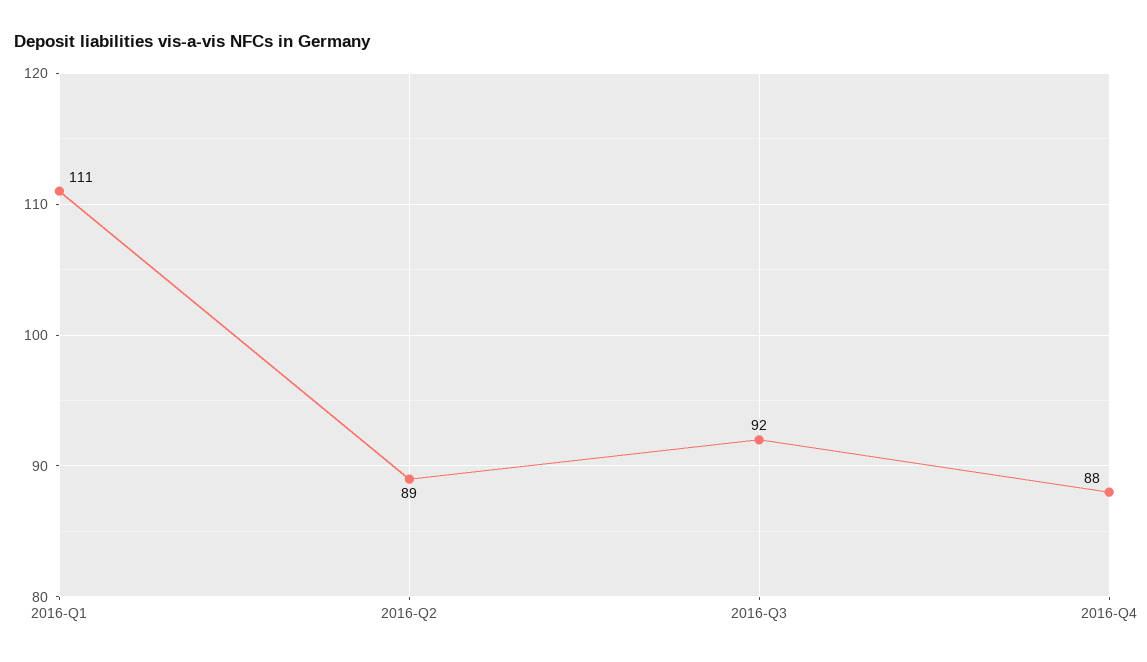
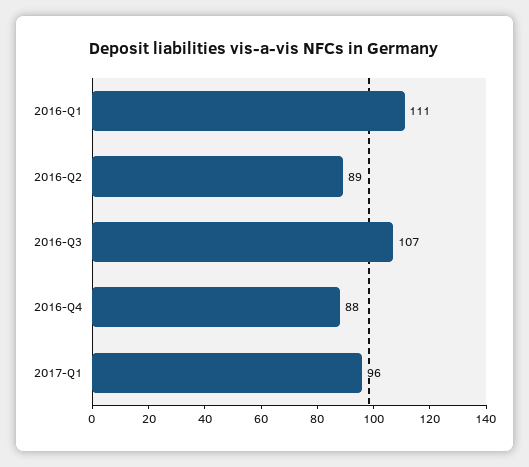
2016-Q3: 92 -> 107
2017-Q1: none -> 96

